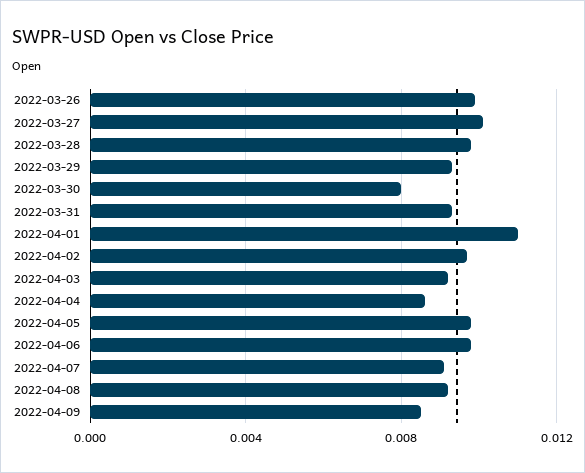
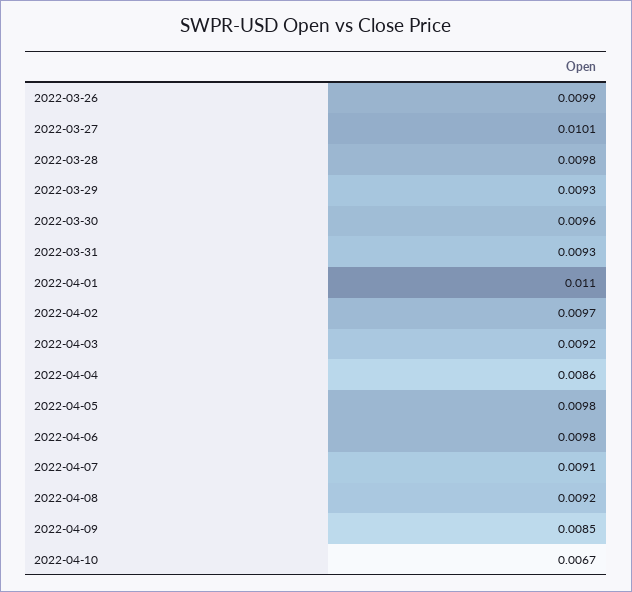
2022-03-30: 0.008 -> 0.0096
2022-04-10: none -> 0.0067

